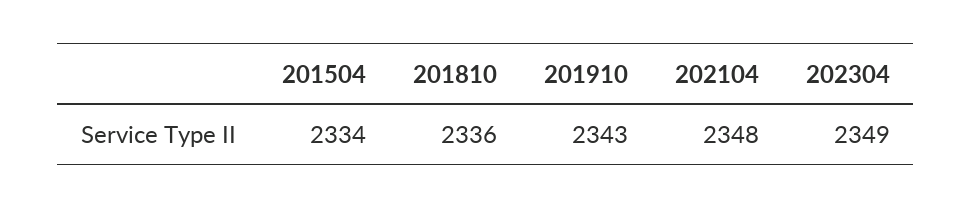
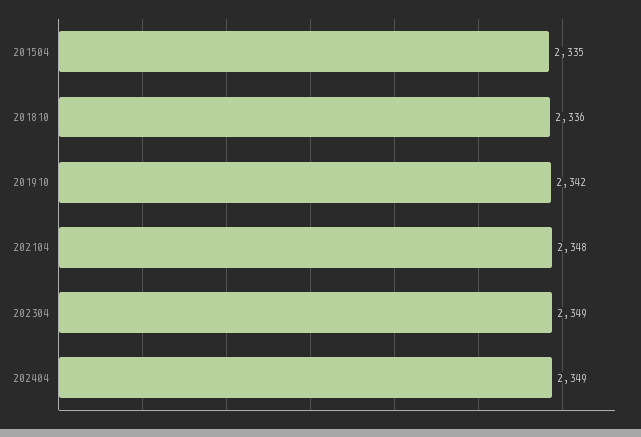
201504: 2334 -> 2335
201910: 2343 -> 2342
202404: none -> 2349

